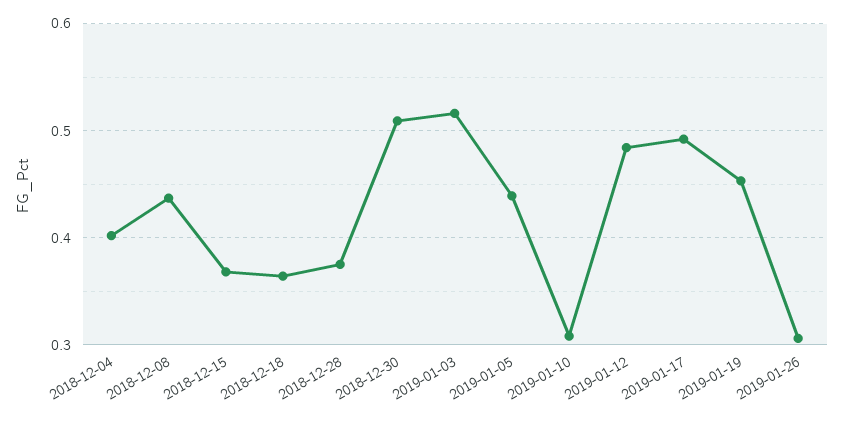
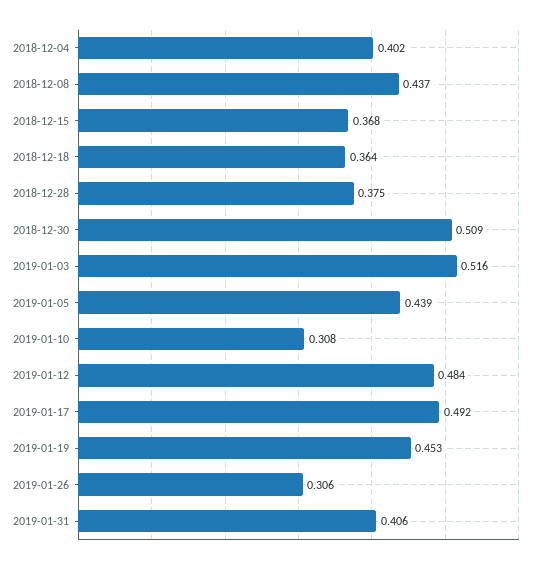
2019-01-31: none -> 0.406

